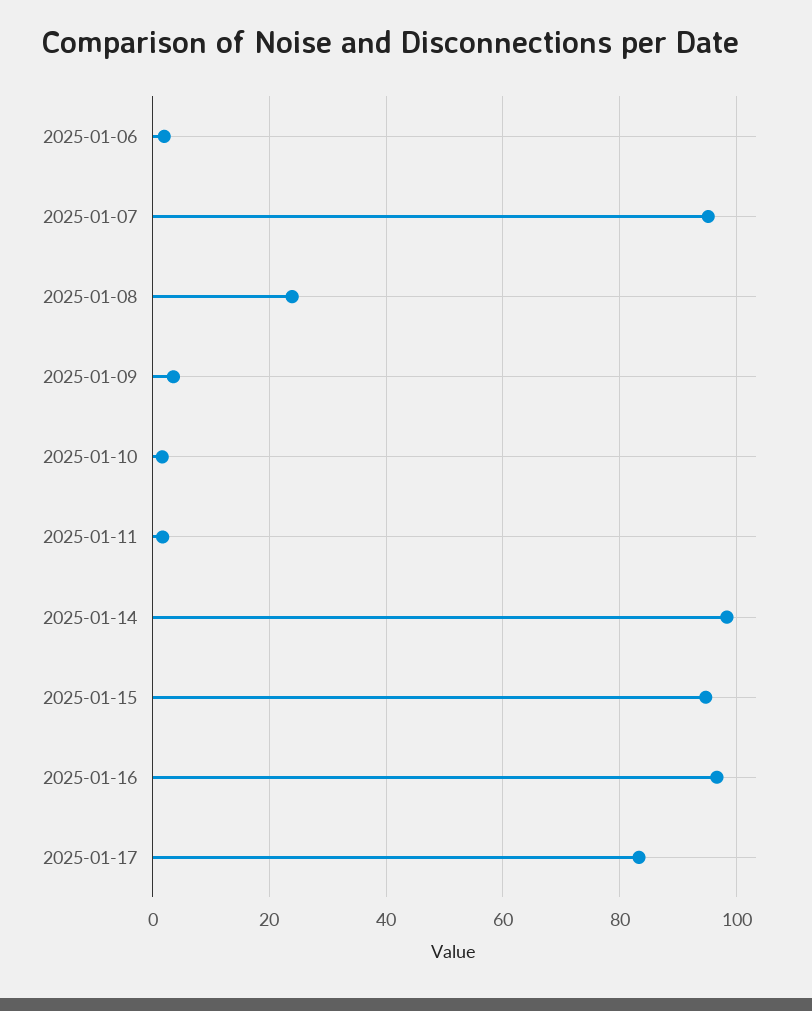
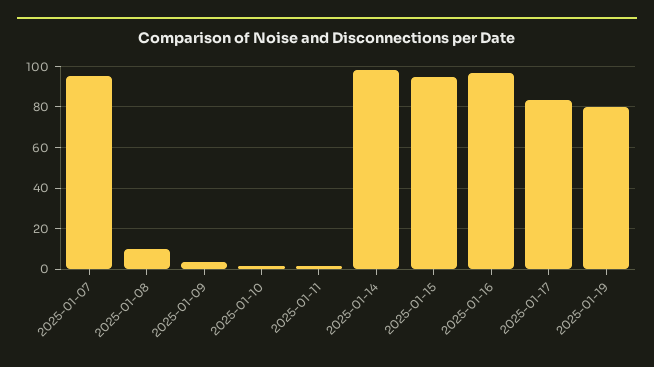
2025-01-06: 2 -> none
2025-01-08: 24 -> 10
2025-01-19: none -> 80

